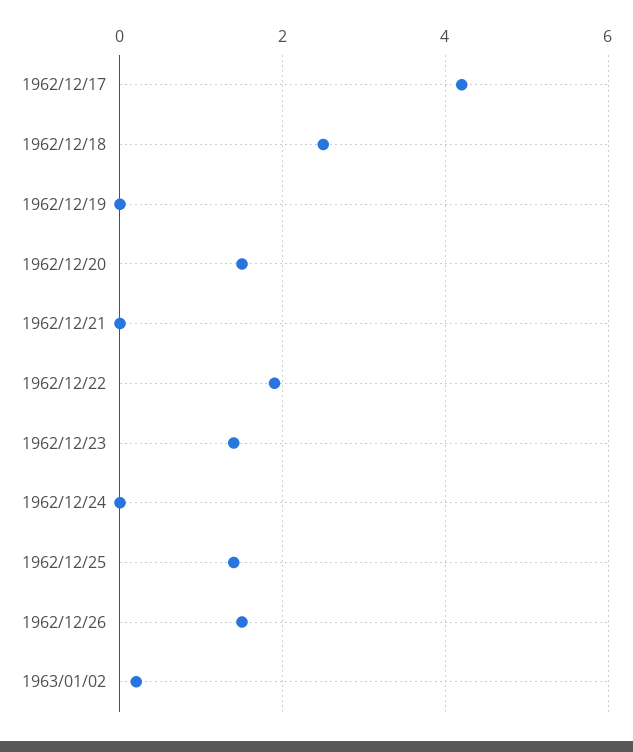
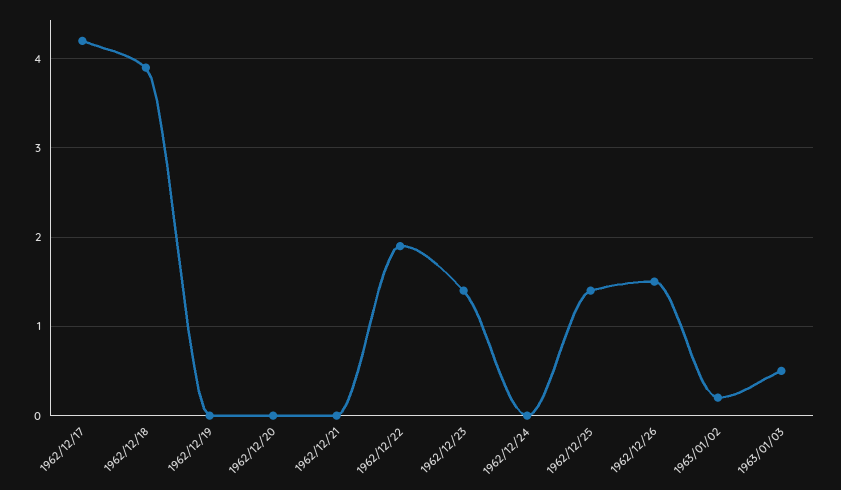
1962/12/18: 2.5 -> 3.9
1962/12/20: 1.5 -> 0
1963/01/03: none -> 0.5

